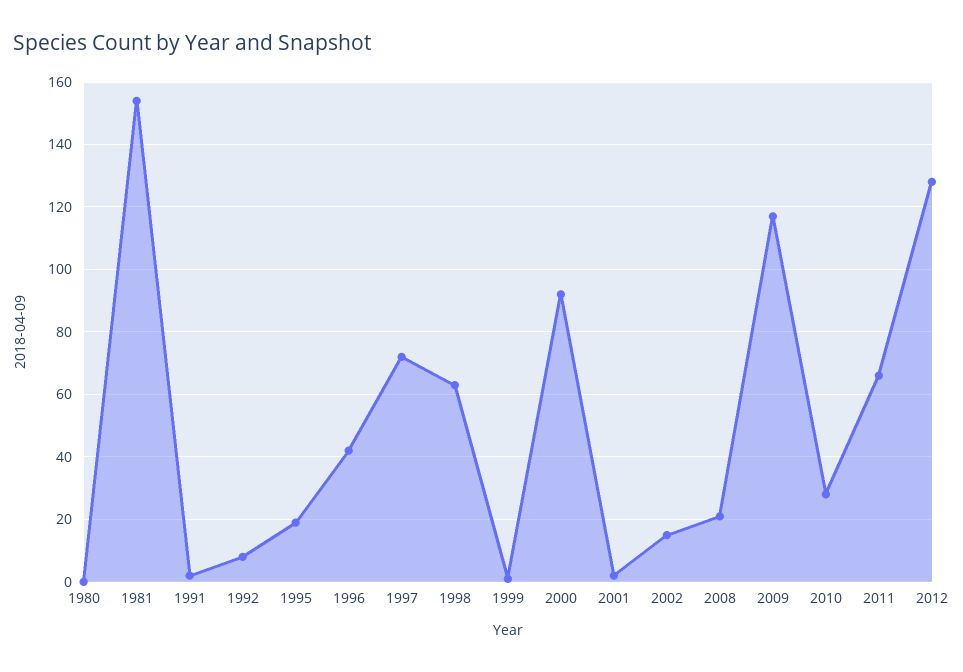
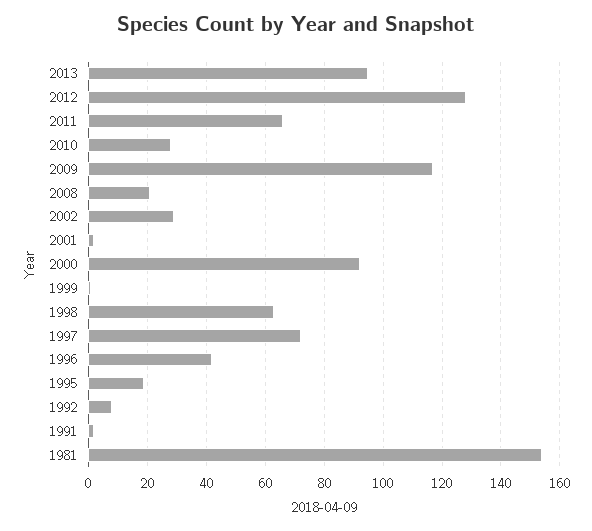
1980: 0 -> none
2002: 15 -> 30
2013: none -> 95

